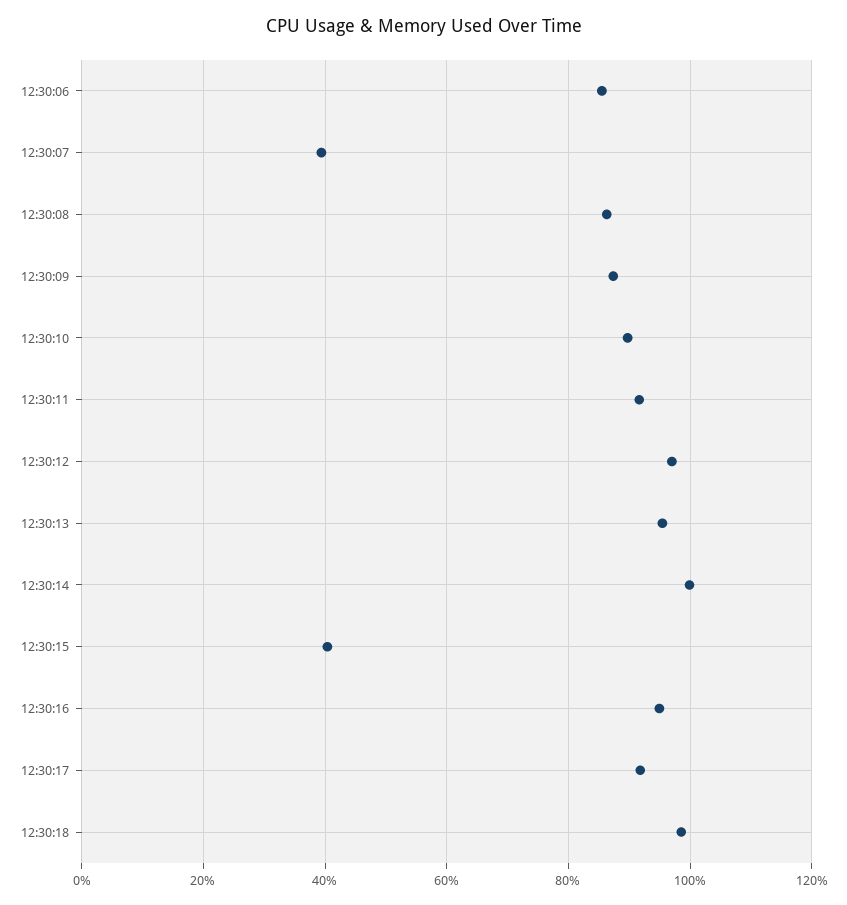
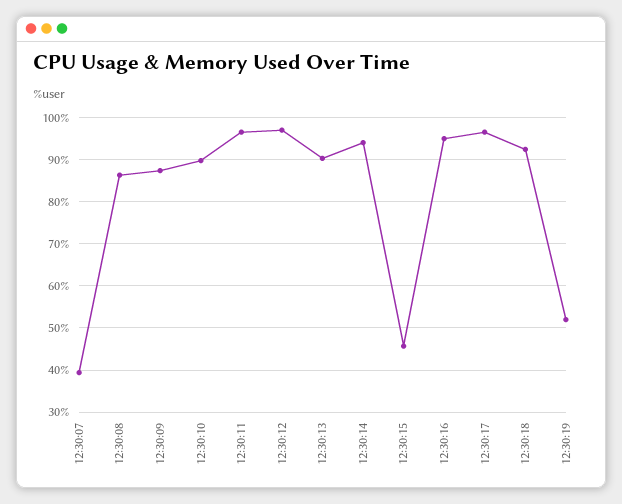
12:30:06: 86 -> none
12:30:11: 92 -> 96
12:30:13: 96 -> 90
12:30:14: 100 -> 94
12:30:15: 40 -> 46
12:30:17: 92 -> 96
12:30:18: 98 -> 92
12:30:19: none -> 52

